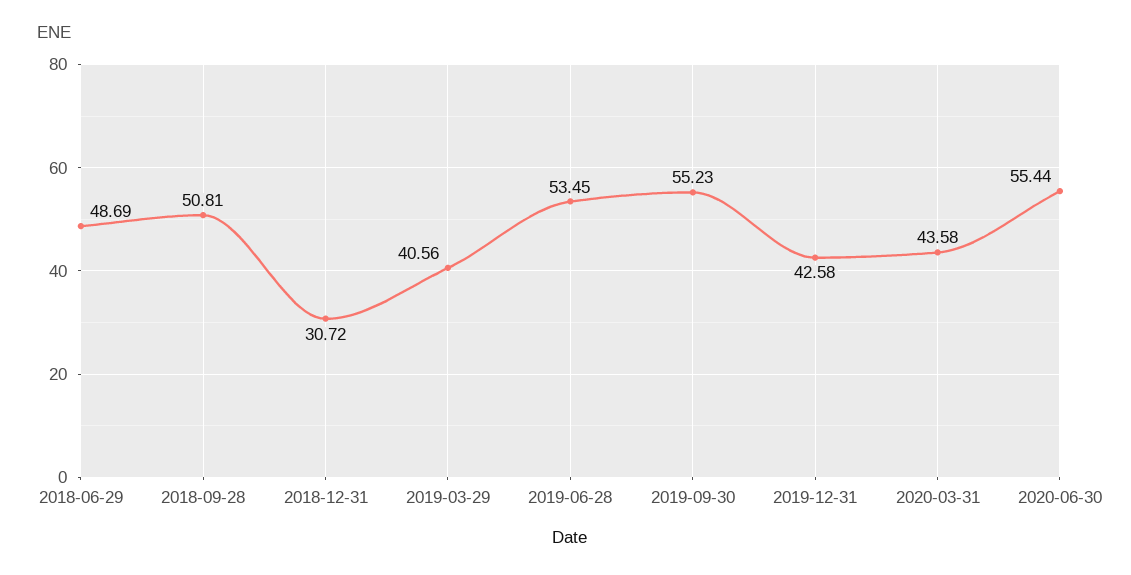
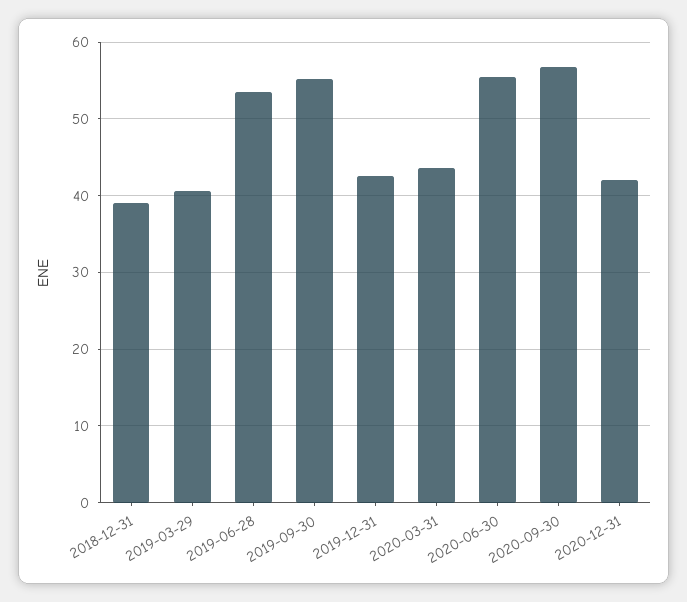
2018-06-29: 48.69 -> none
2018-09-28: 50.81 -> none
2018-12-31: 30.72 -> 39
2020-09-30: none -> 57
2020-12-31: none -> 42

